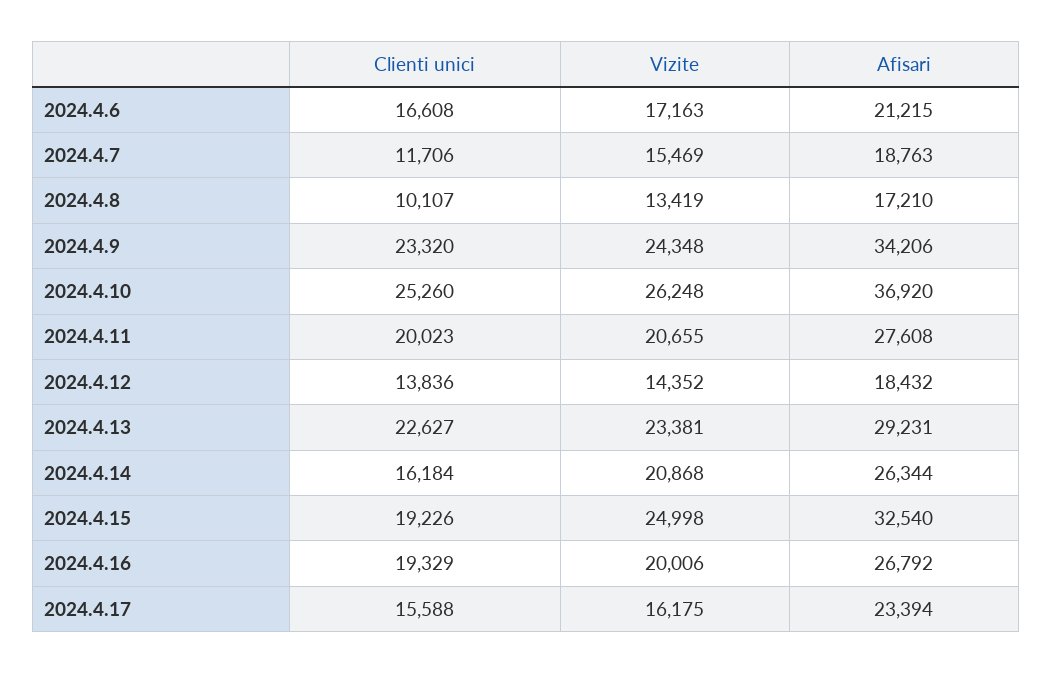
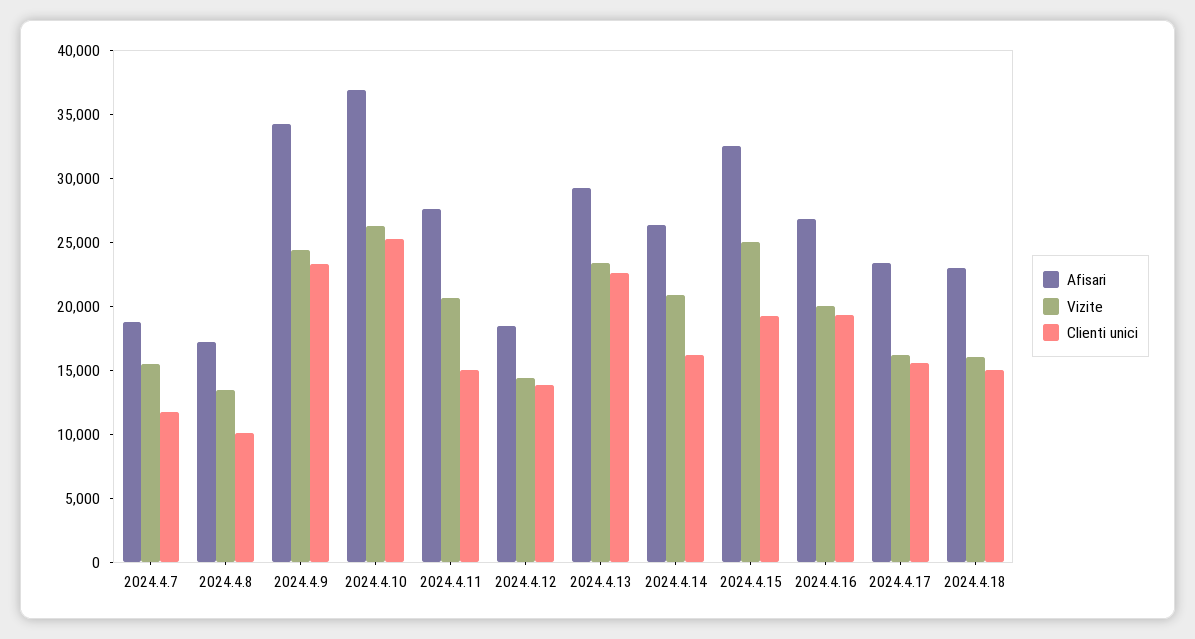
Clienti unici, 2024.4.6: 16608 -> none
Vizite, 2024.4.6: 17163 -> none
Afisari, 2024.4.6: 21215 -> none
Clienti unici, 2024.4.11: 20023 -> 15000
Afisari, 2024.4.18: none -> 23000
Vizite, 2024.4.18: none -> 16000
Clienti unici, 2024.4.18: none -> 15000

